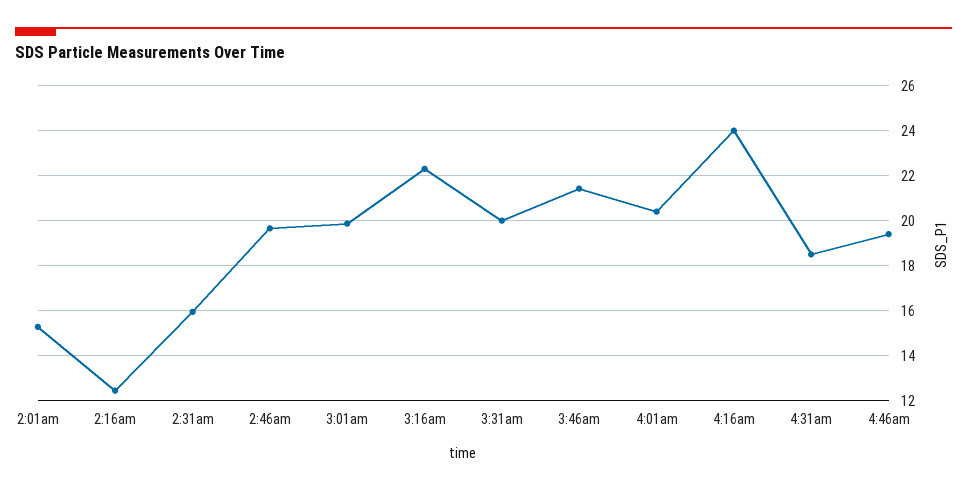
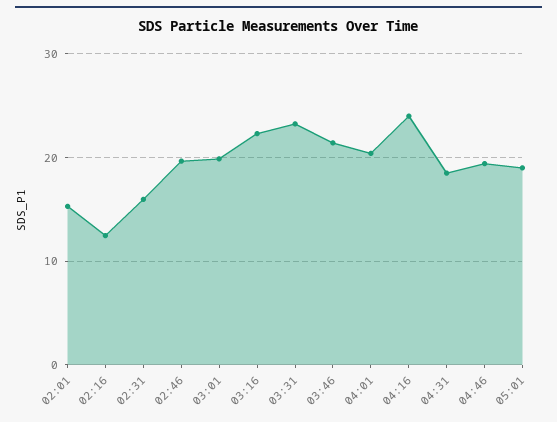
3:31am: 20 -> 23
05:01: none -> 19

